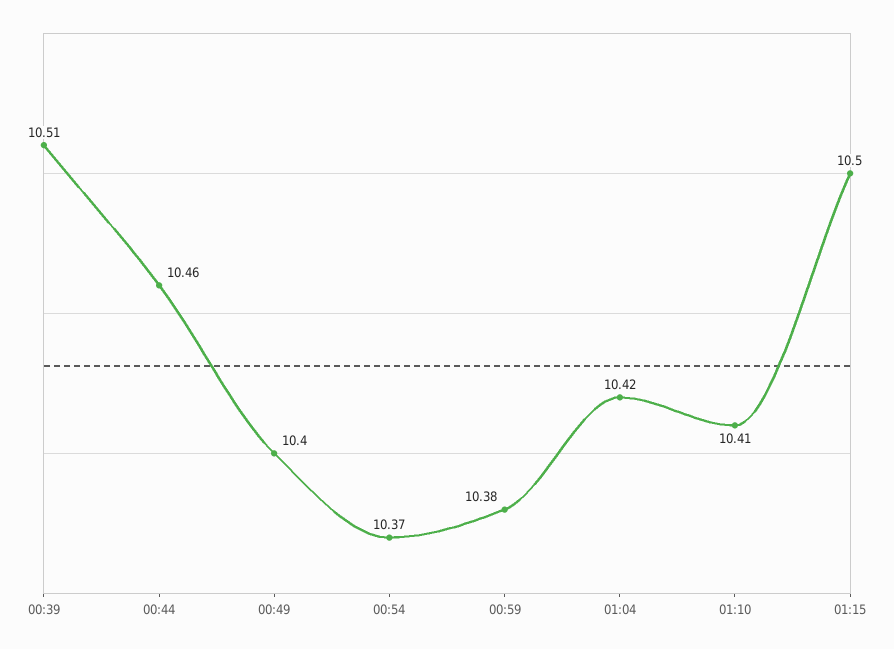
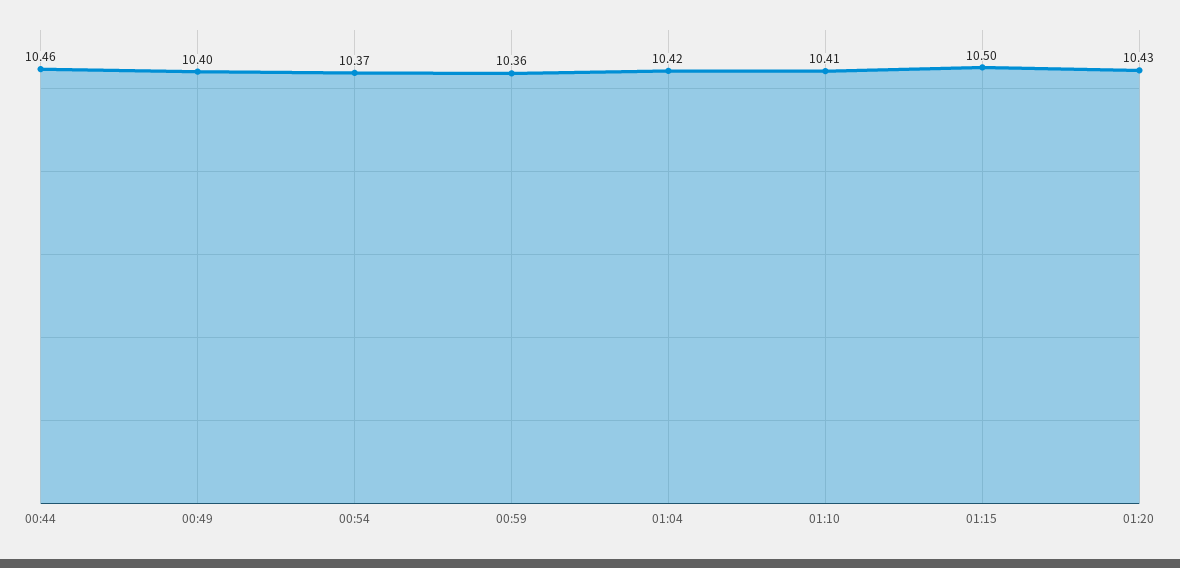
00:39: 10.51 -> none
00:59: 10.38 -> 10.36
01:20: none -> 10.43

